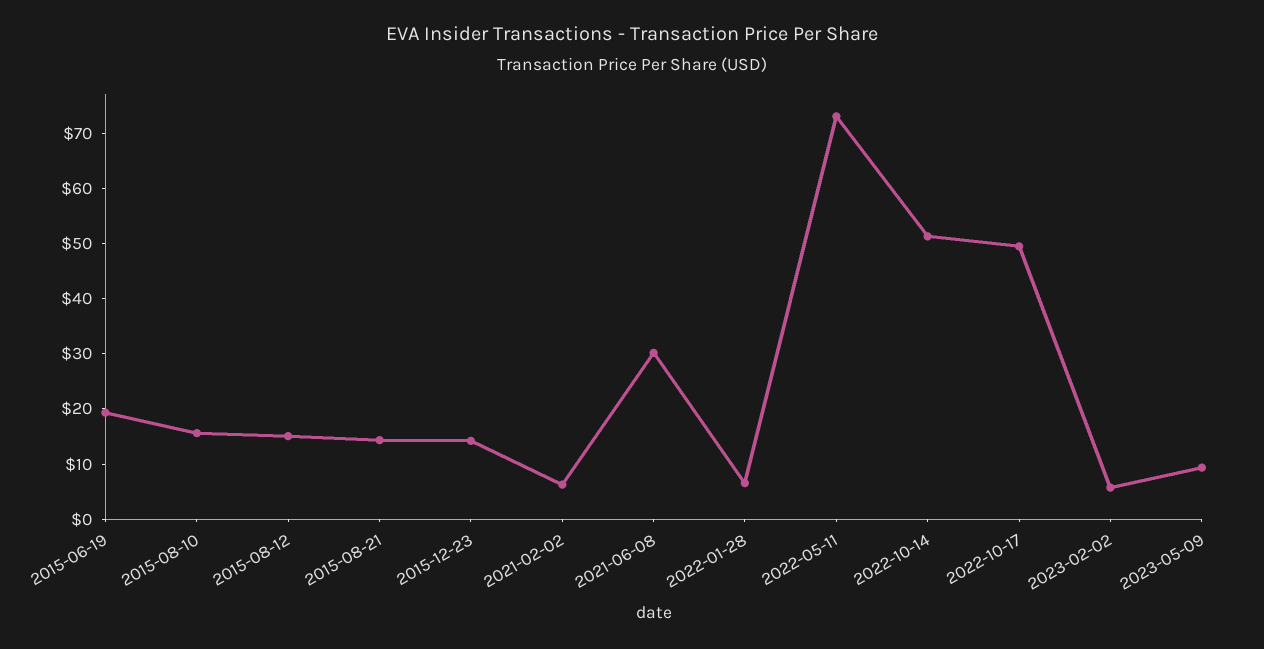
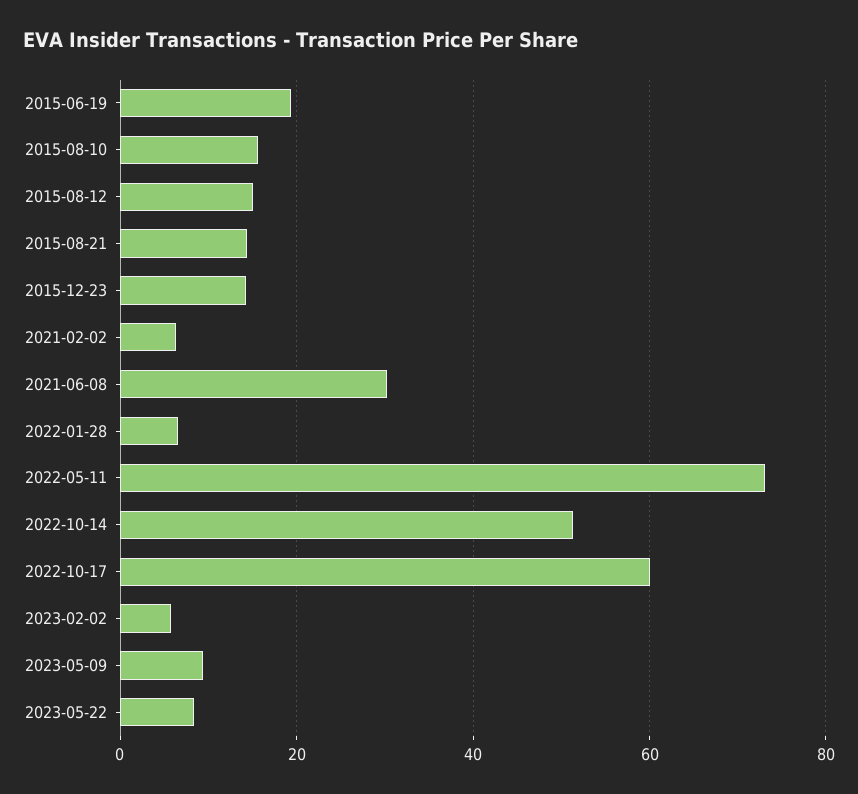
2022-10-17: 50 -> 60
2023-05-22: none -> 8

